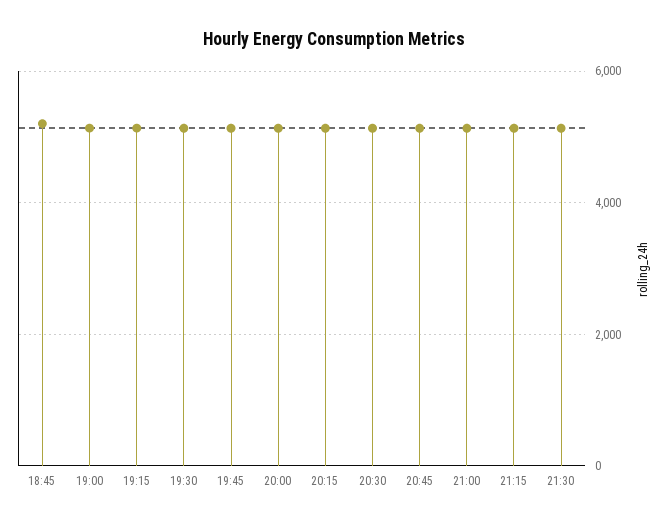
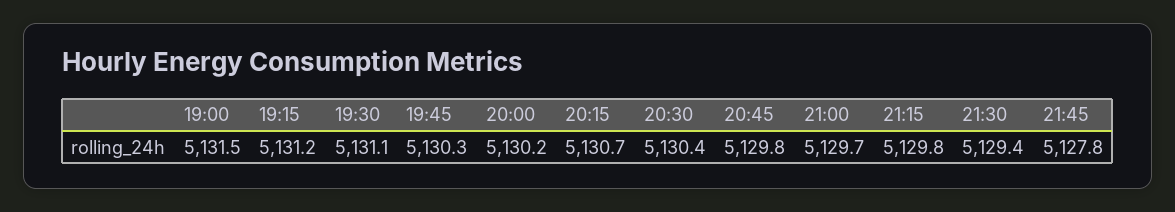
18:45: 5200 -> none
21:45: none -> 5127.8

